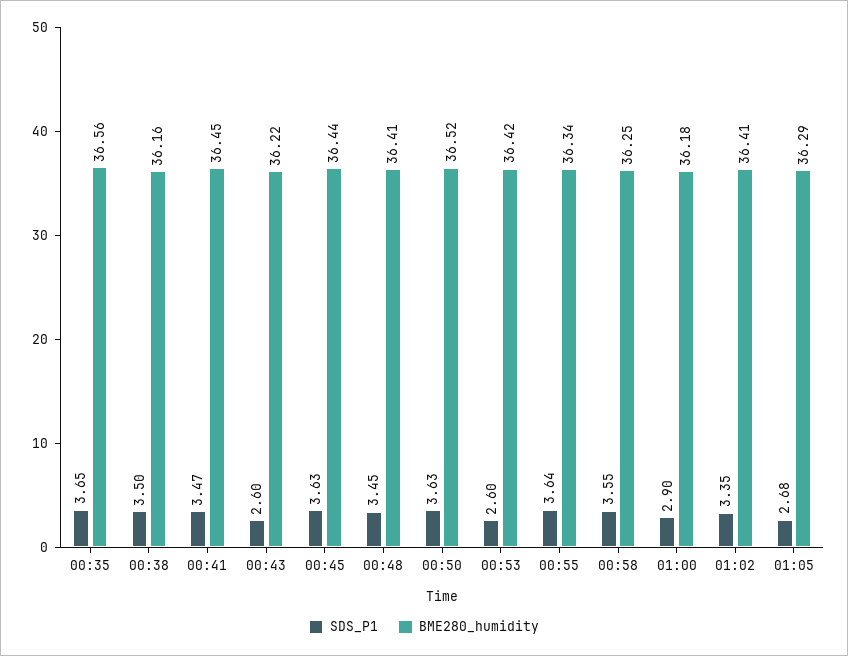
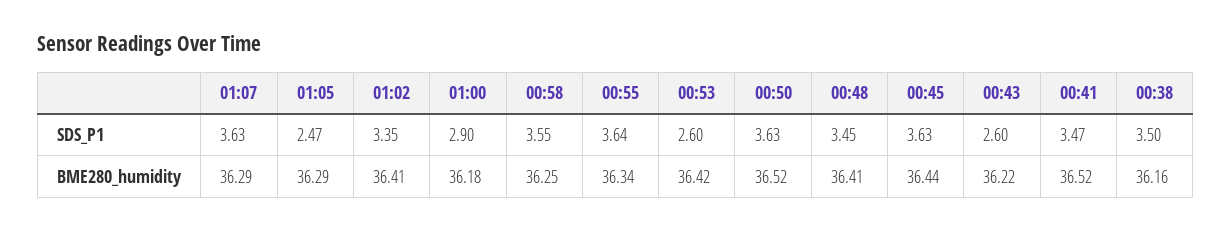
SDS_P1, 00:35: 3.65 -> none
BME280_humidity, 00:35: 36.56 -> none
BME280_humidity, 00:41: 36.45 -> 36.52
SDS_P1, 01:05: 2.68 -> 2.47
SDS_P1, 01:07: none -> 3.63
BME280_humidity, 01:07: none -> 36.29

